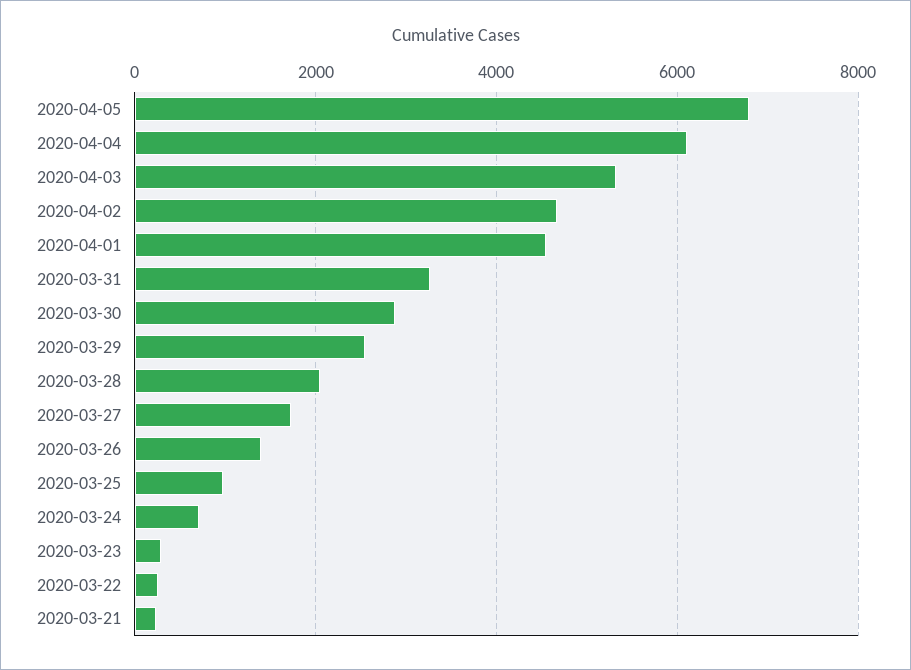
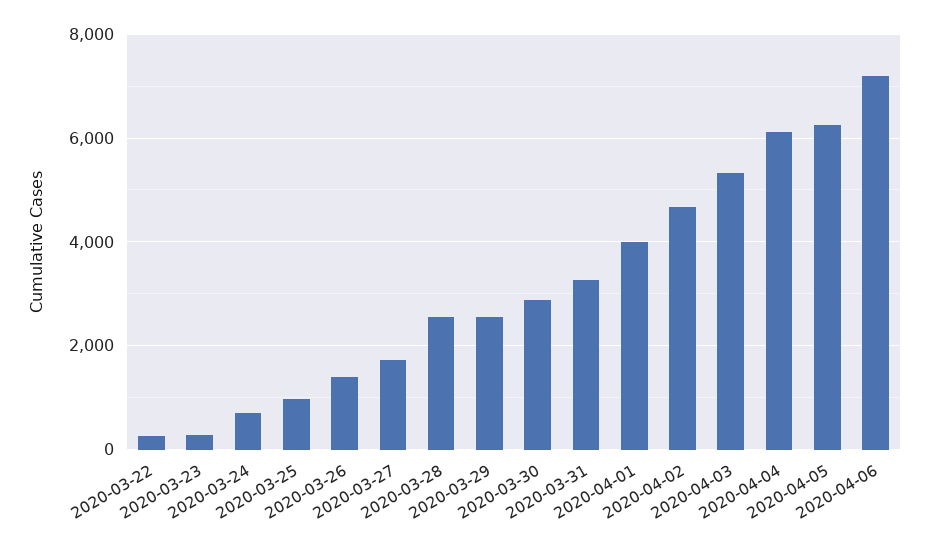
2020-04-05: 6800 -> 6200
2020-04-01: 4600 -> 4000
2020-03-28: 2000 -> 2600
2020-03-21: 200 -> none
2020-04-06: none -> 7200

